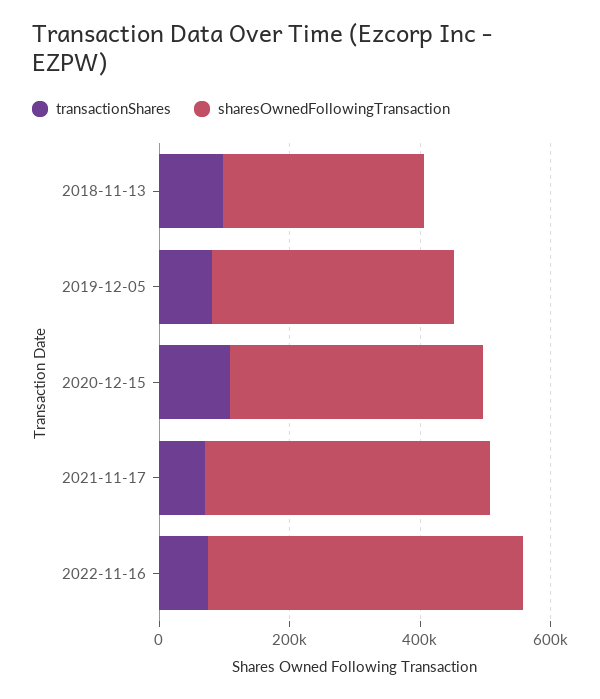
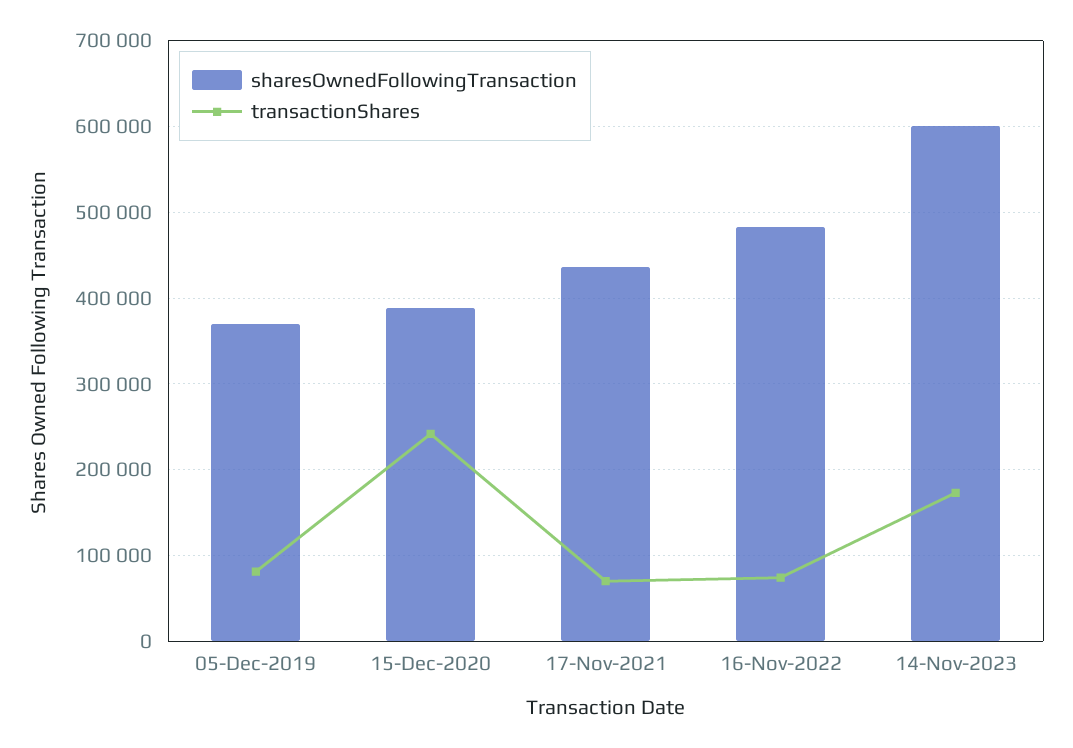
transactionShares, 2018-11-13: 100000 -> none
sharesOwnedFollowingTransaction, 2018-11-13: 300000 -> none
transactionShares, 2020-12-15: 100000 -> 240000
sharesOwnedFollowingTransaction, 14-Nov-2023: none -> 600000
transactionShares, 14-Nov-2023: none -> 170000

